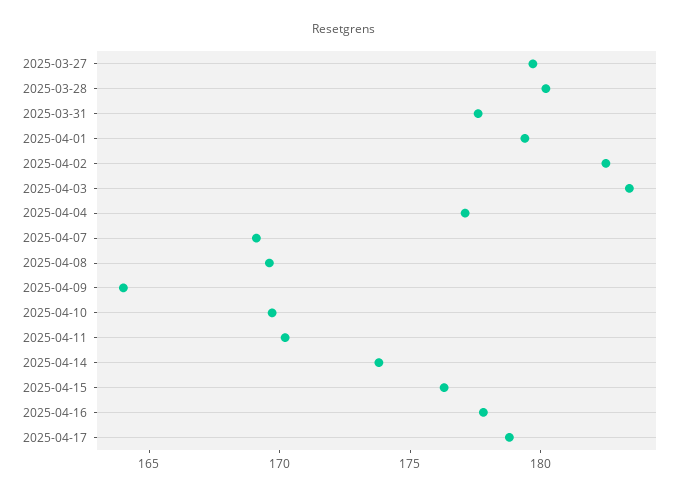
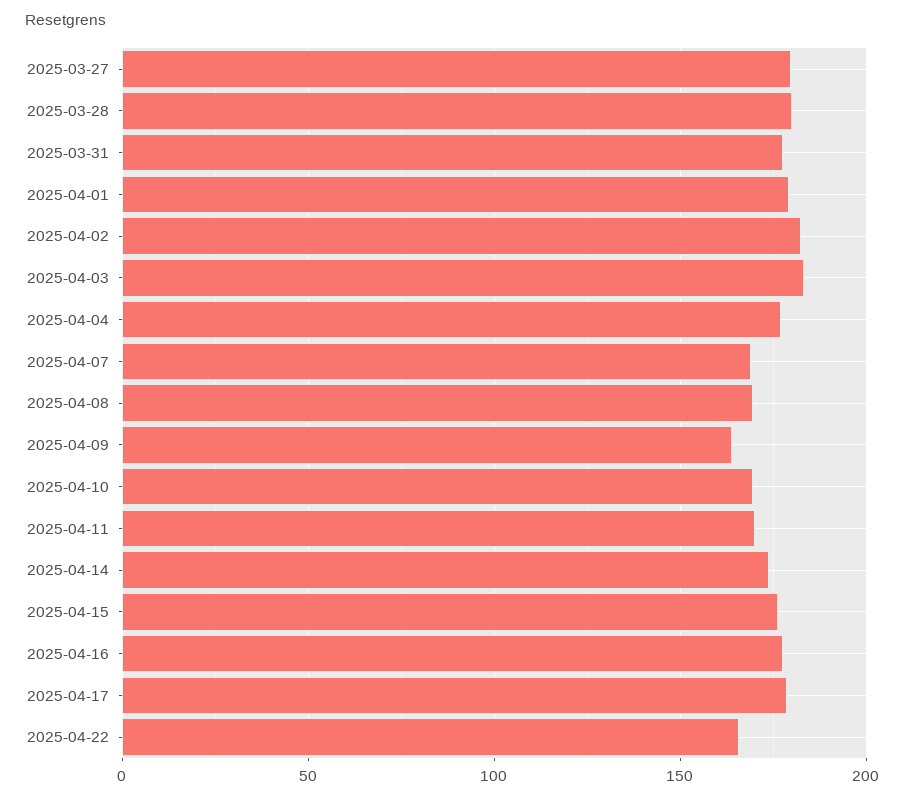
2025-04-22: none -> 165

